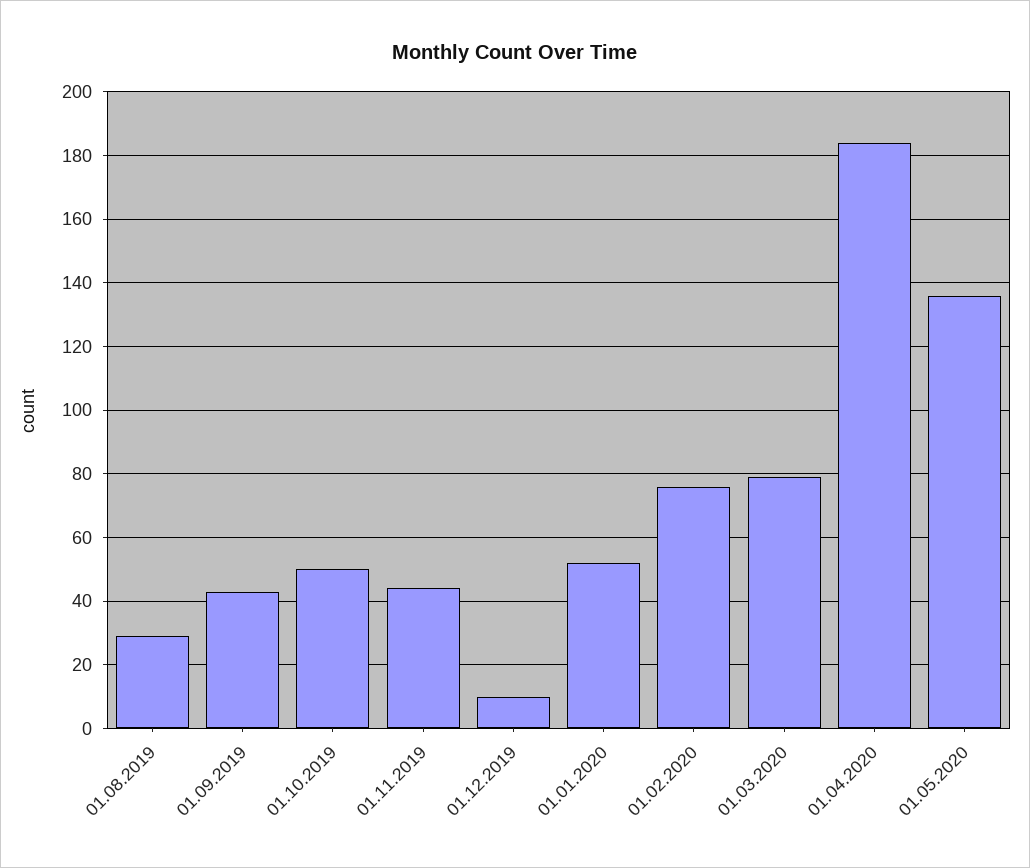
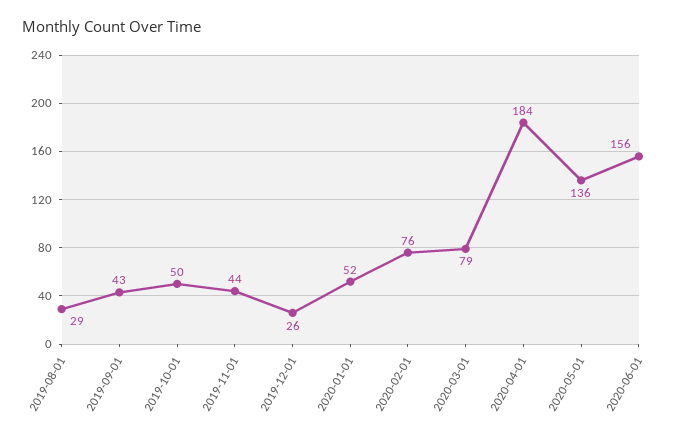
01.12.2019: 10 -> 26
2020-06-01: none -> 156

